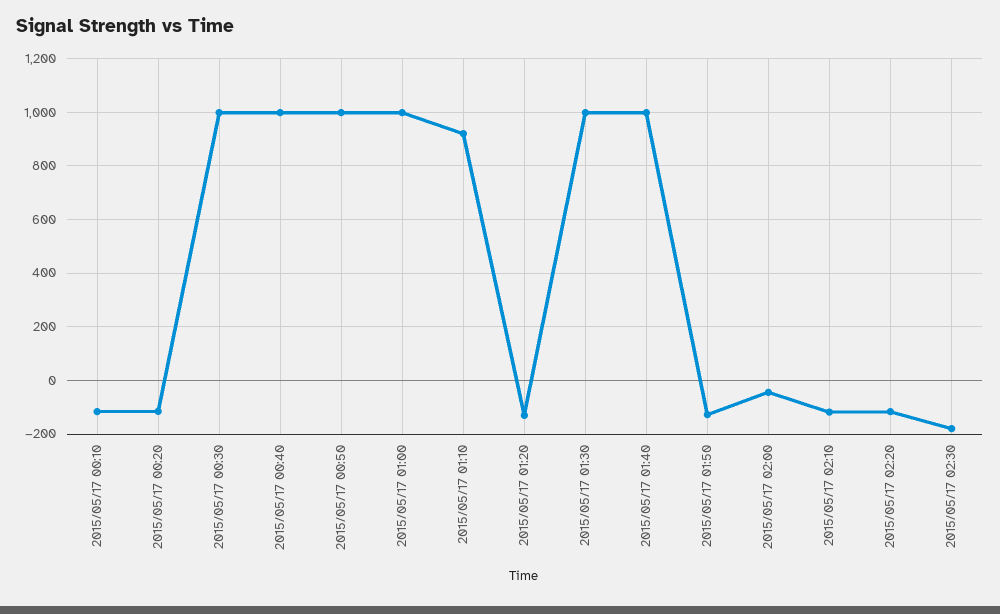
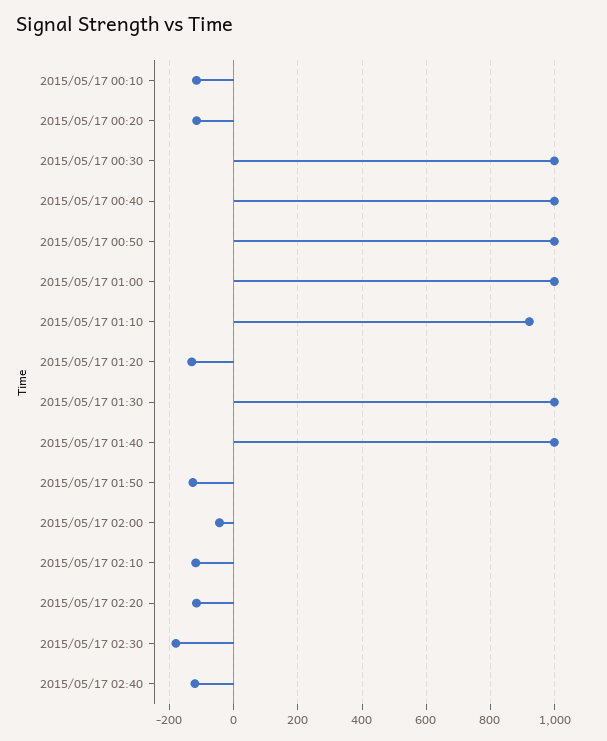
2015/05/17 02:40: none -> -120

